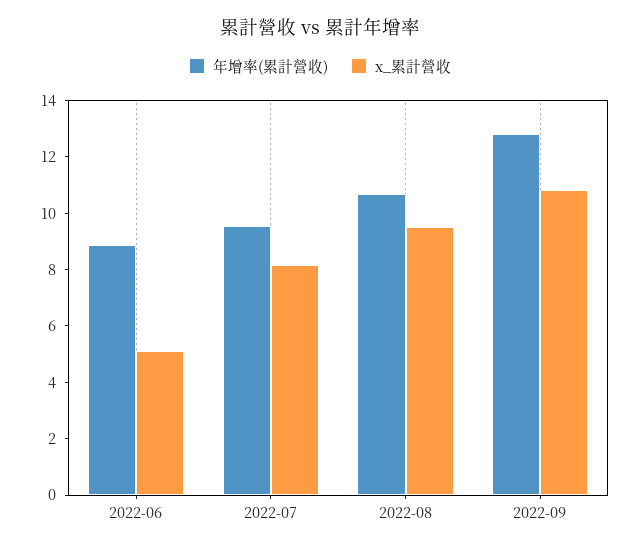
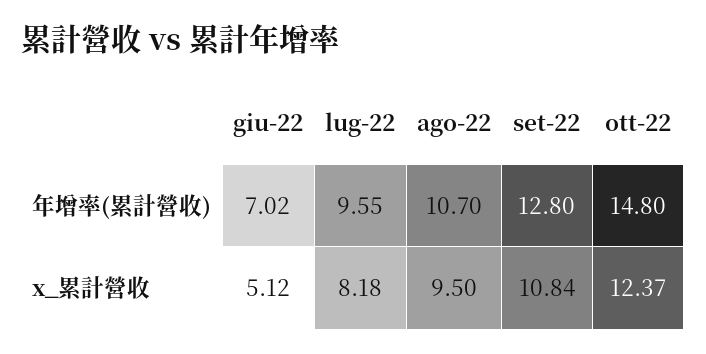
年增率(累計營收), 2022-06: 9 -> 7.02
年增率(累計營收), ott-22: none -> 14.8
x_累計營收, ott-22: none -> 12.37

